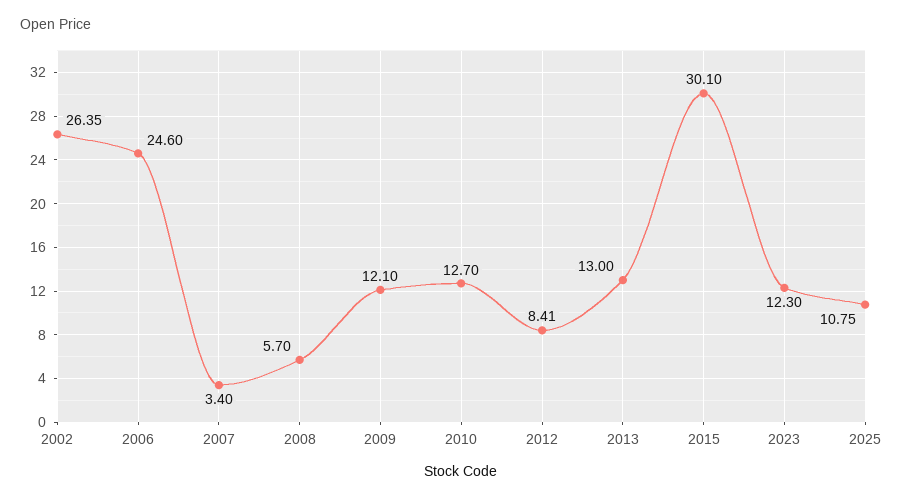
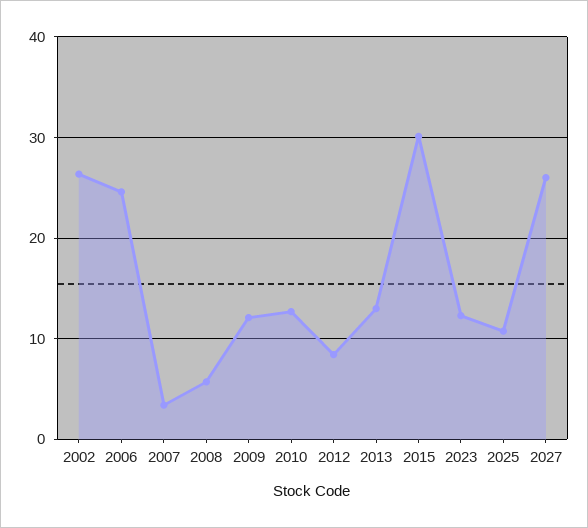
2027: none -> 26

